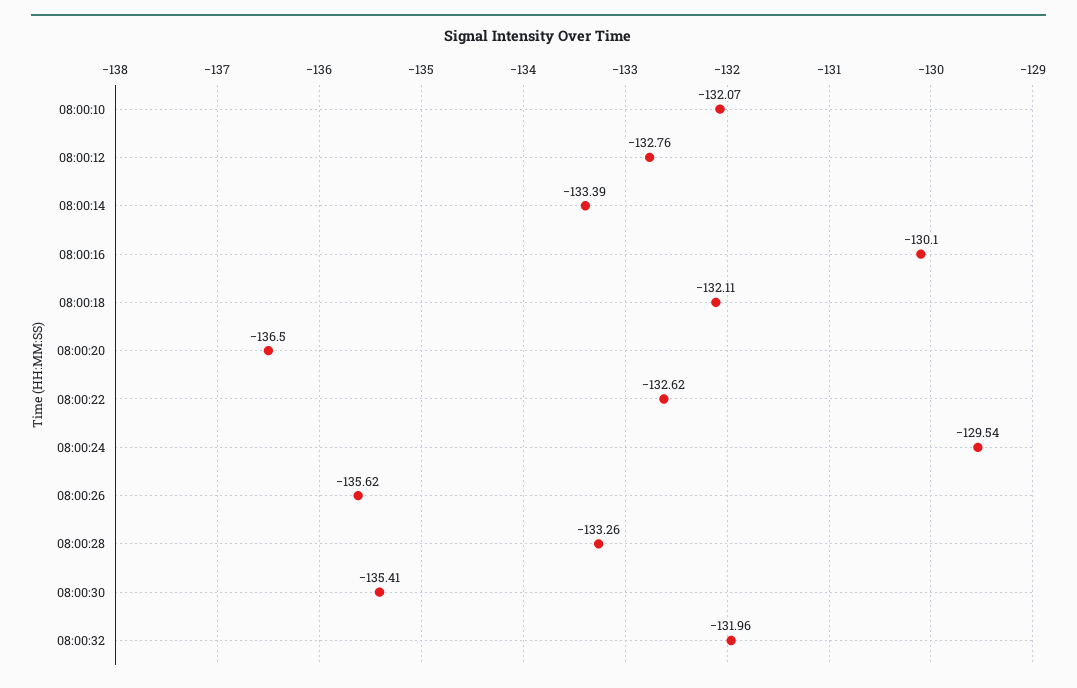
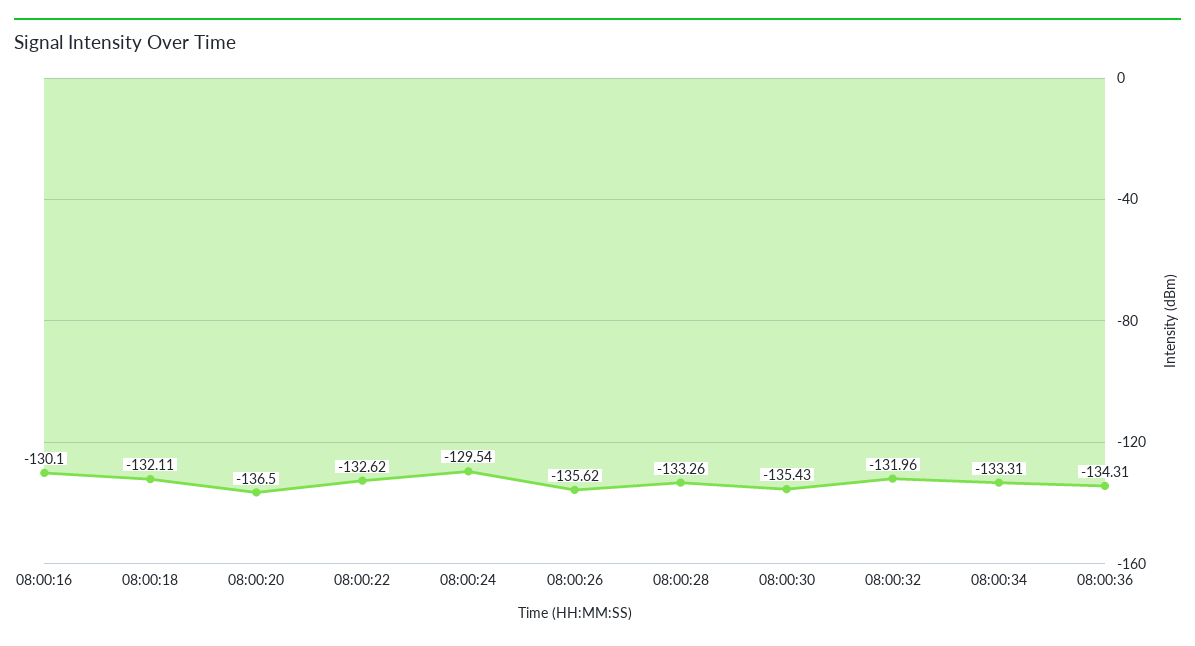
08:00:10: -132.07 -> none
08:00:12: -132.76 -> none
08:00:14: -133.39 -> none
08:00:30: -135.41 -> -135.43
08:00:34: none -> -133.31
08:00:36: none -> -134.31

